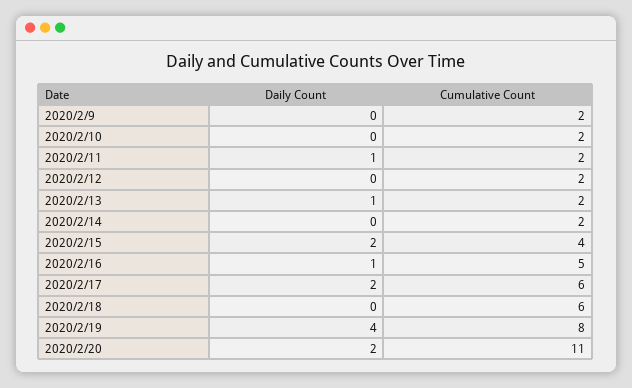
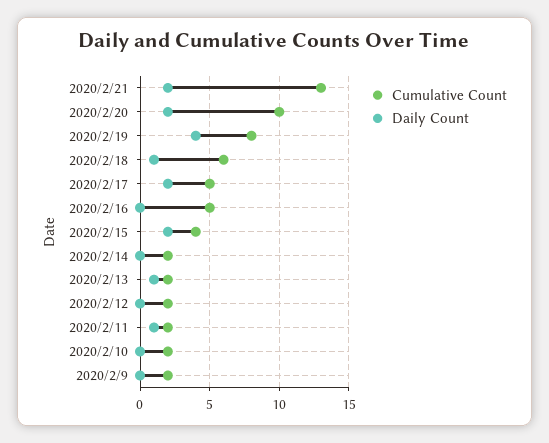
Daily Count, 2020/2/16: 1 -> 0
Cumulative Count, 2020/2/17: 6 -> 5
Daily Count, 2020/2/18: 0 -> 1
Cumulative Count, 2020/2/20: 11 -> 10
Cumulative Count, 2020/2/21: none -> 13
Daily Count, 2020/2/21: none -> 2

